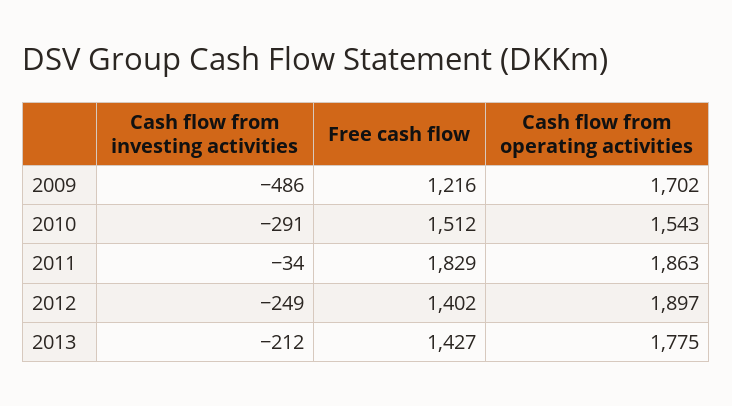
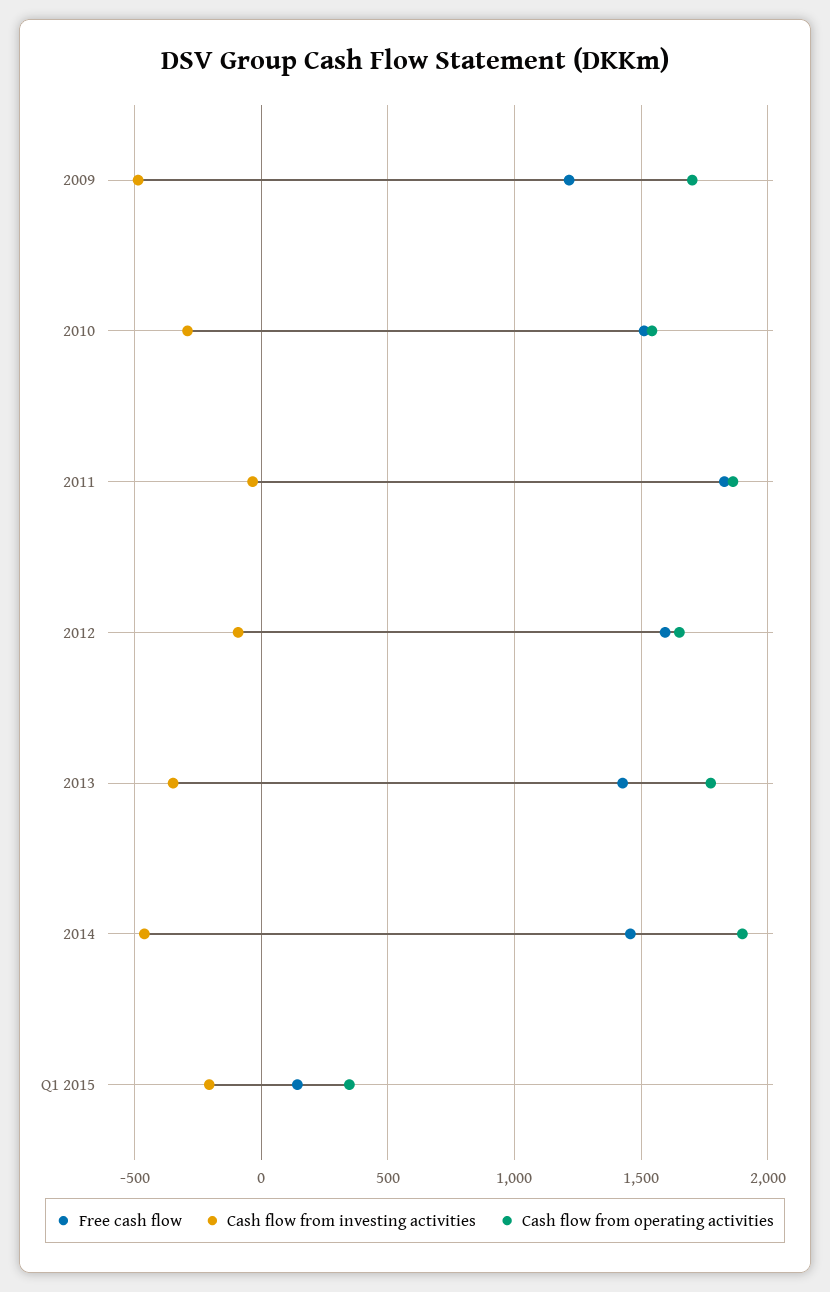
Cash flow from investing activities, 2012: -249 -> -100
Free cash flow, 2012: 1402 -> 1600
Cash flow from operating activities, 2012: 1897 -> 1650
Cash flow from investing activities, 2013: -212 -> -350
Free cash flow, 2014: none -> 1450
Cash flow from investing activities, 2014: none -> -450
Cash flow from operating activities, 2014: none -> 1900
Free cash flow, Q1 2015: none -> 150
Cash flow from investing activities, Q1 2015: none -> -200
Cash flow from operating activities, Q1 2015: none -> 350

